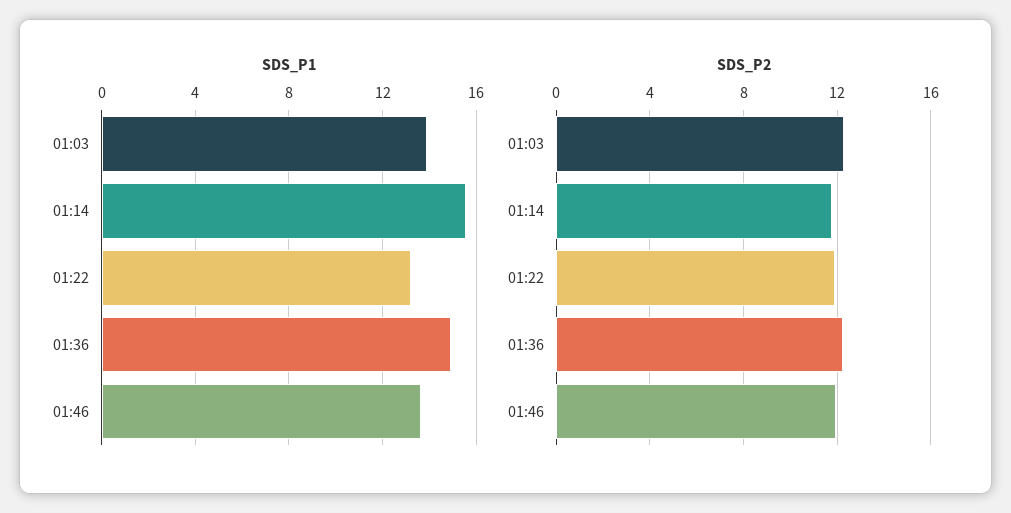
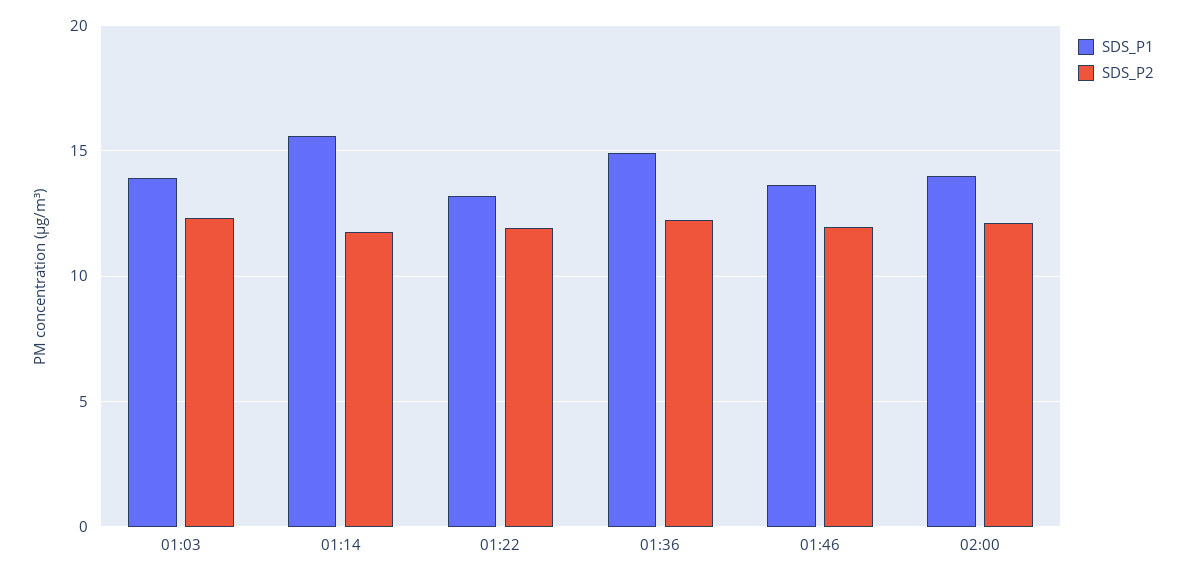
SDS_P1, 02:00: none -> 14
SDS_P2, 02:00: none -> 12

